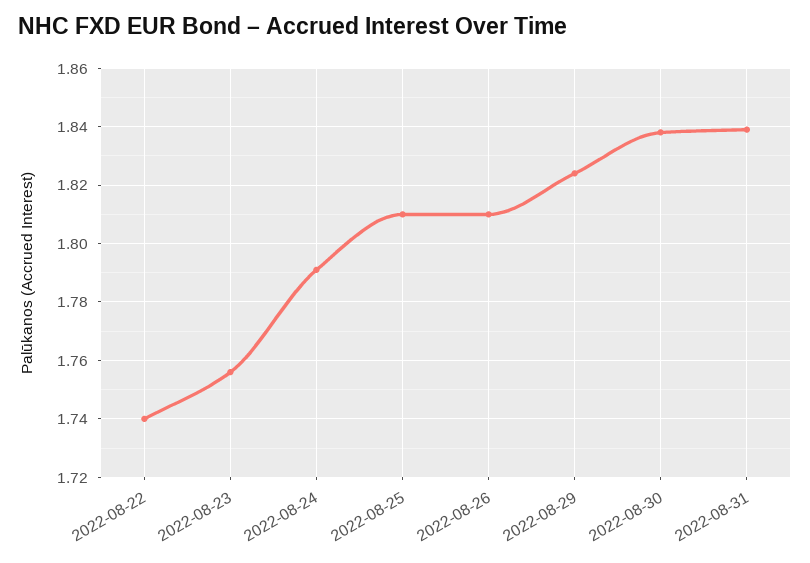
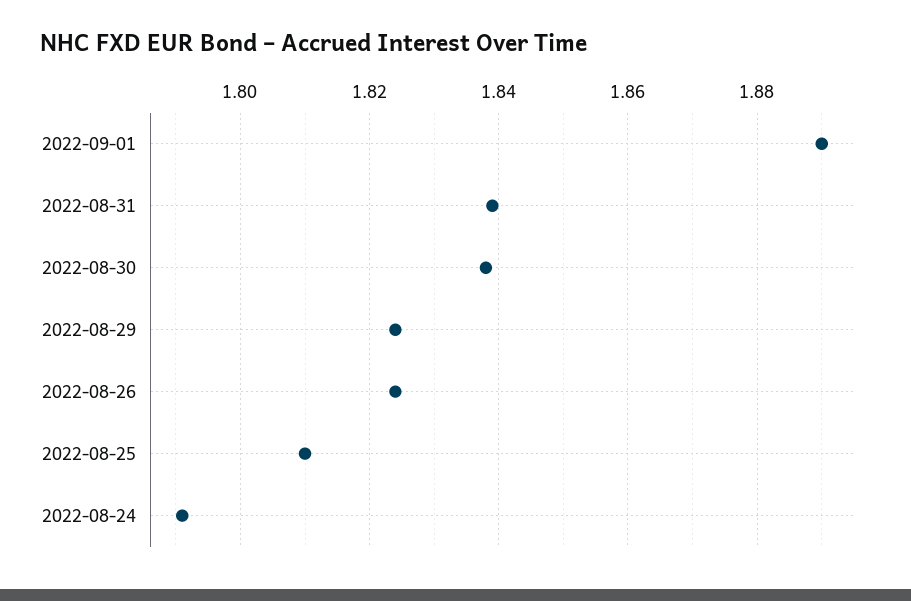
2022-08-22: 1.74 -> none
2022-08-23: 1.755 -> none
2022-08-26: 1.81 -> 1.825
2022-09-01: none -> 1.89

